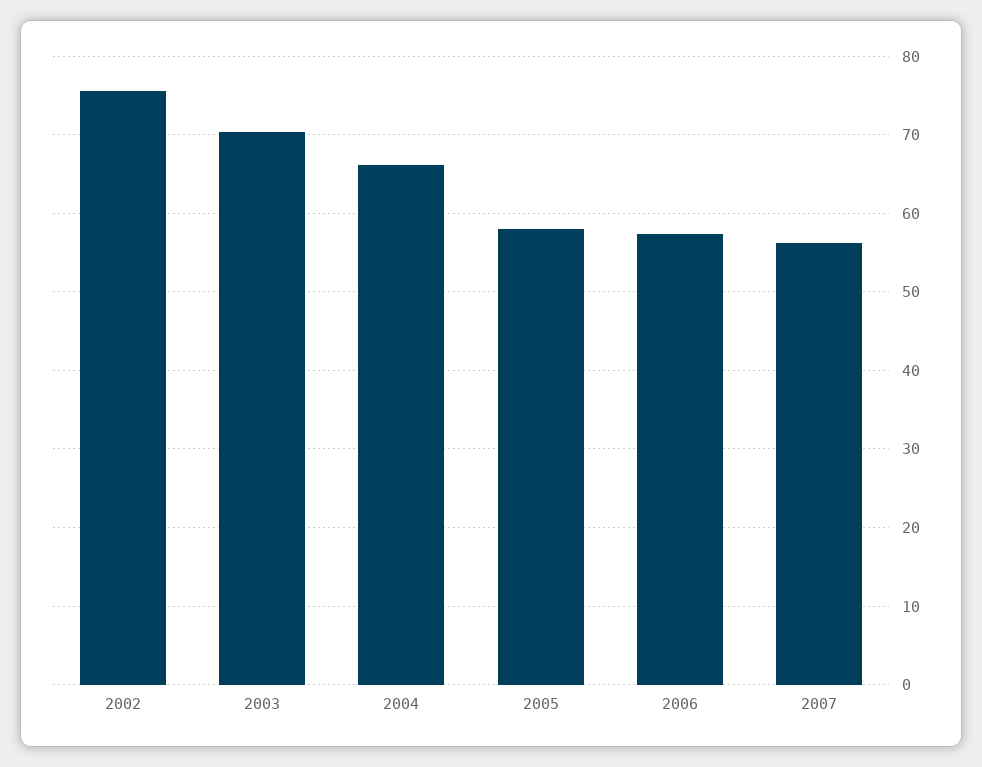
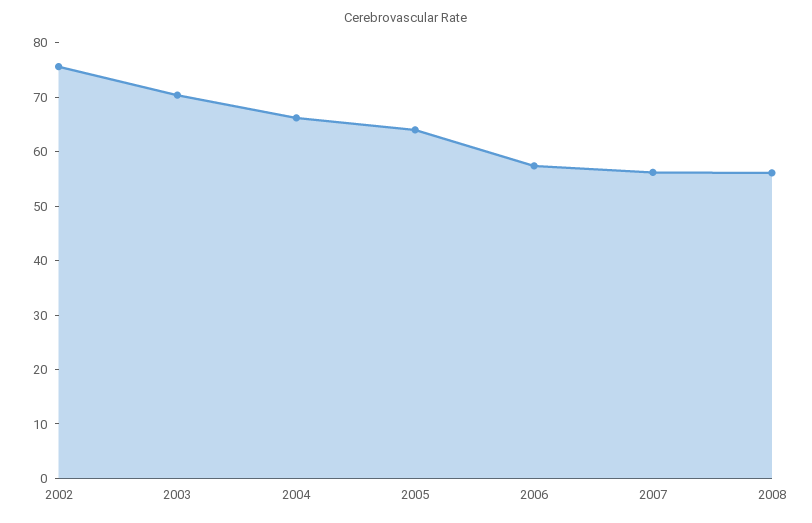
2005: 58 -> 64
2008: none -> 56

